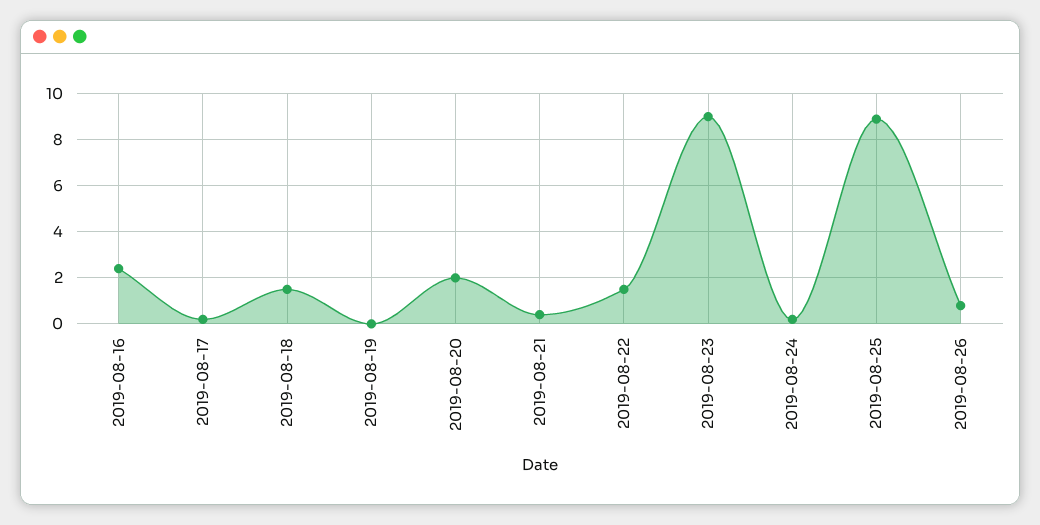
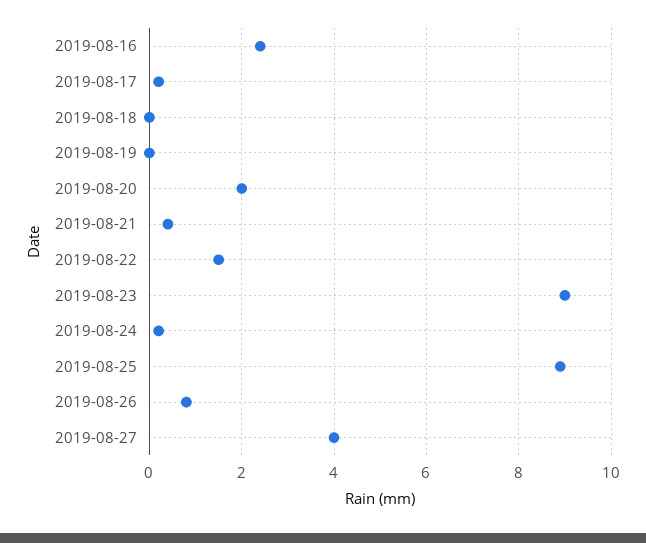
2019-08-18: 1.5 -> 0
2019-08-27: none -> 4

